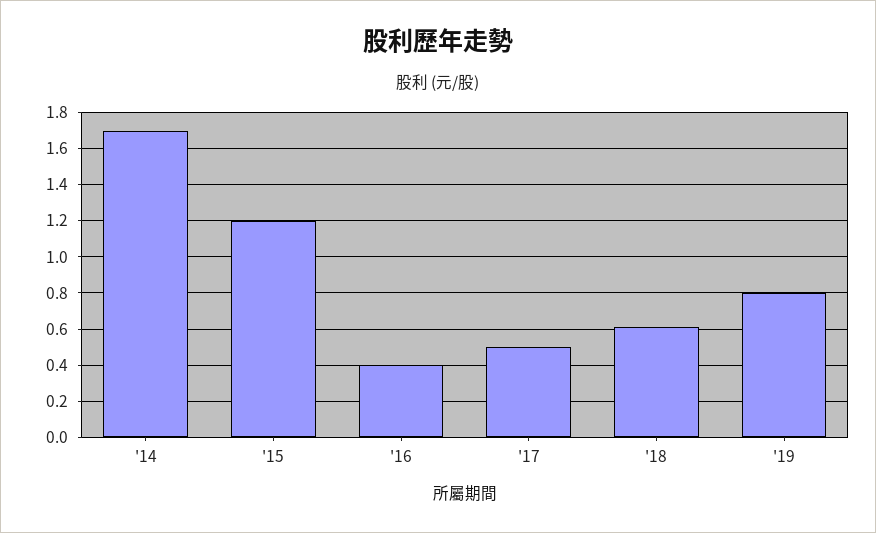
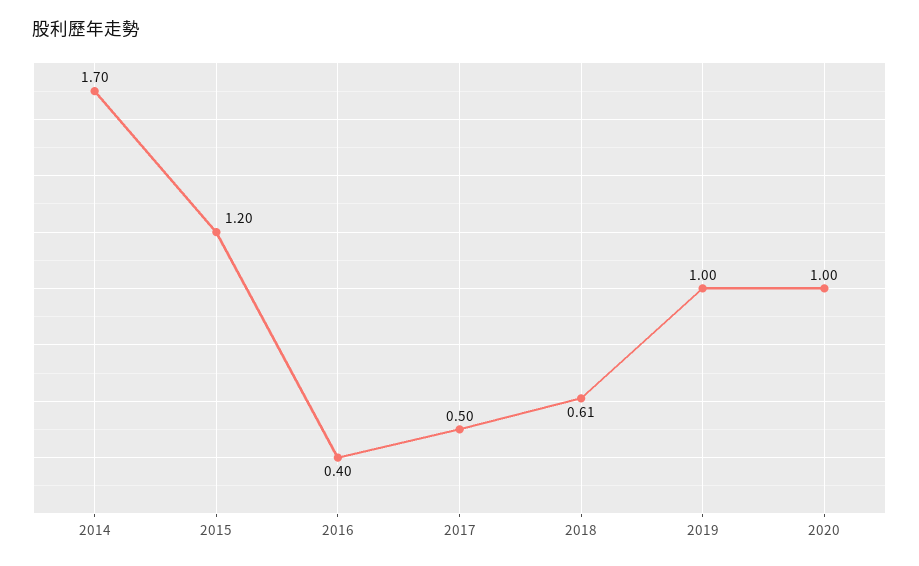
'19: 0.8 -> 1
2020: none -> 1

